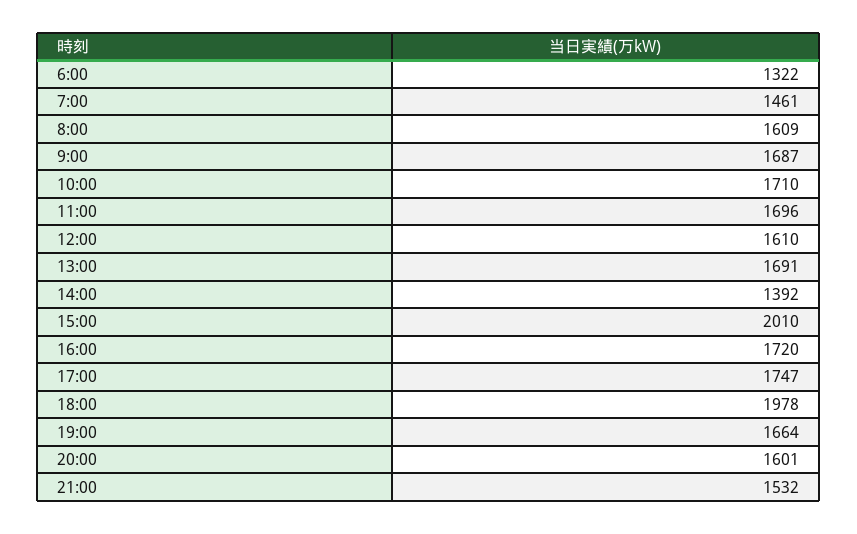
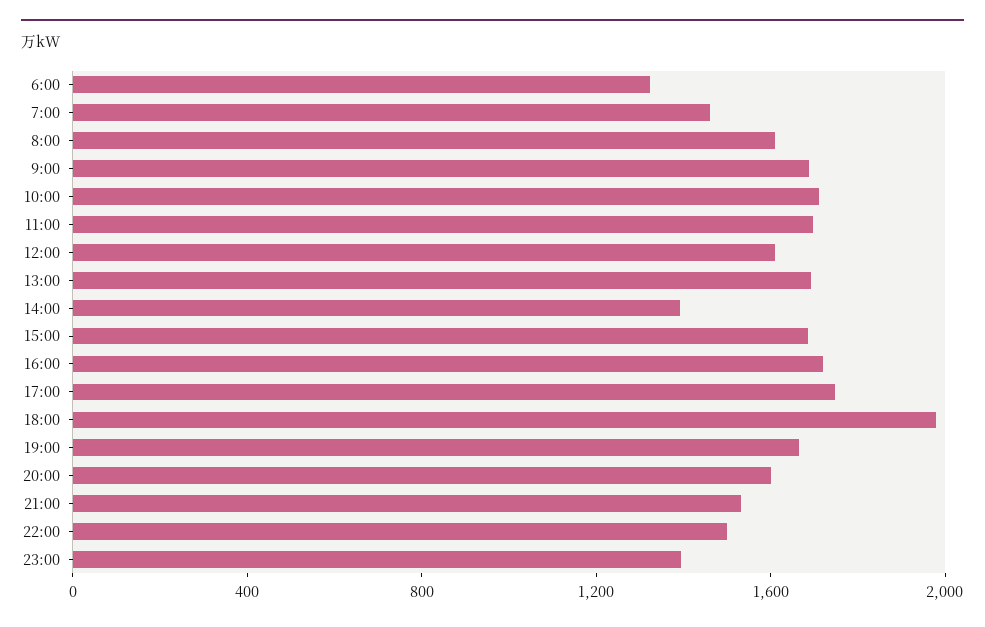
15:00: 2010 -> 1700
22:00: none -> 1500
23:00: none -> 1400

